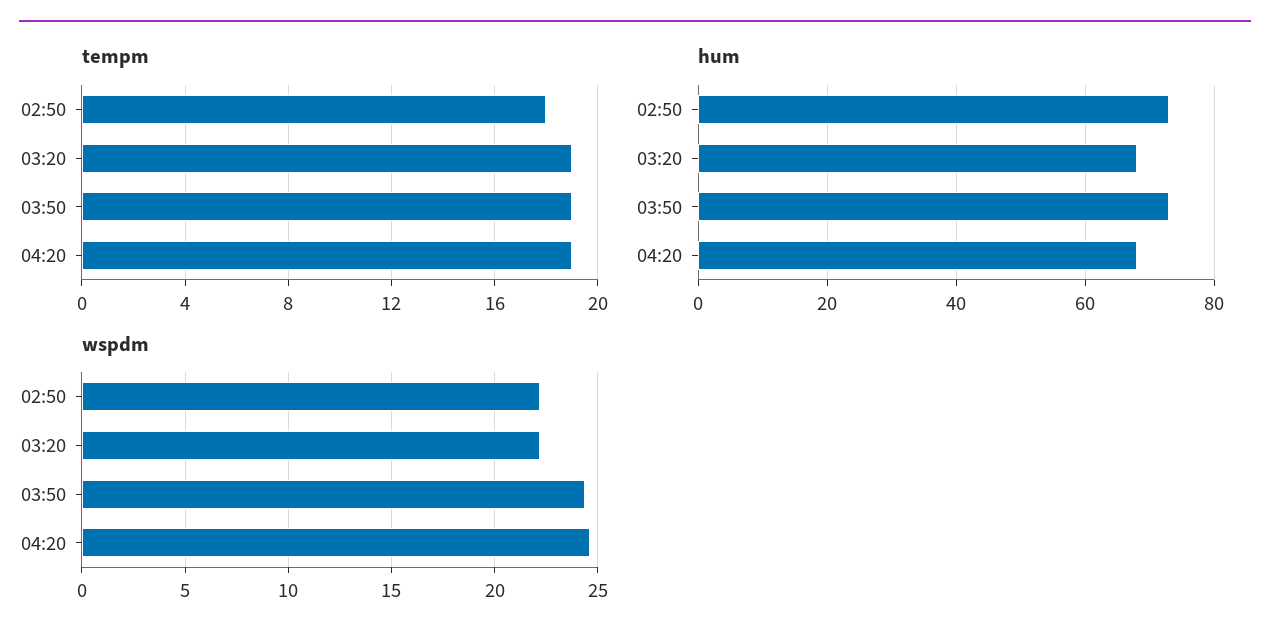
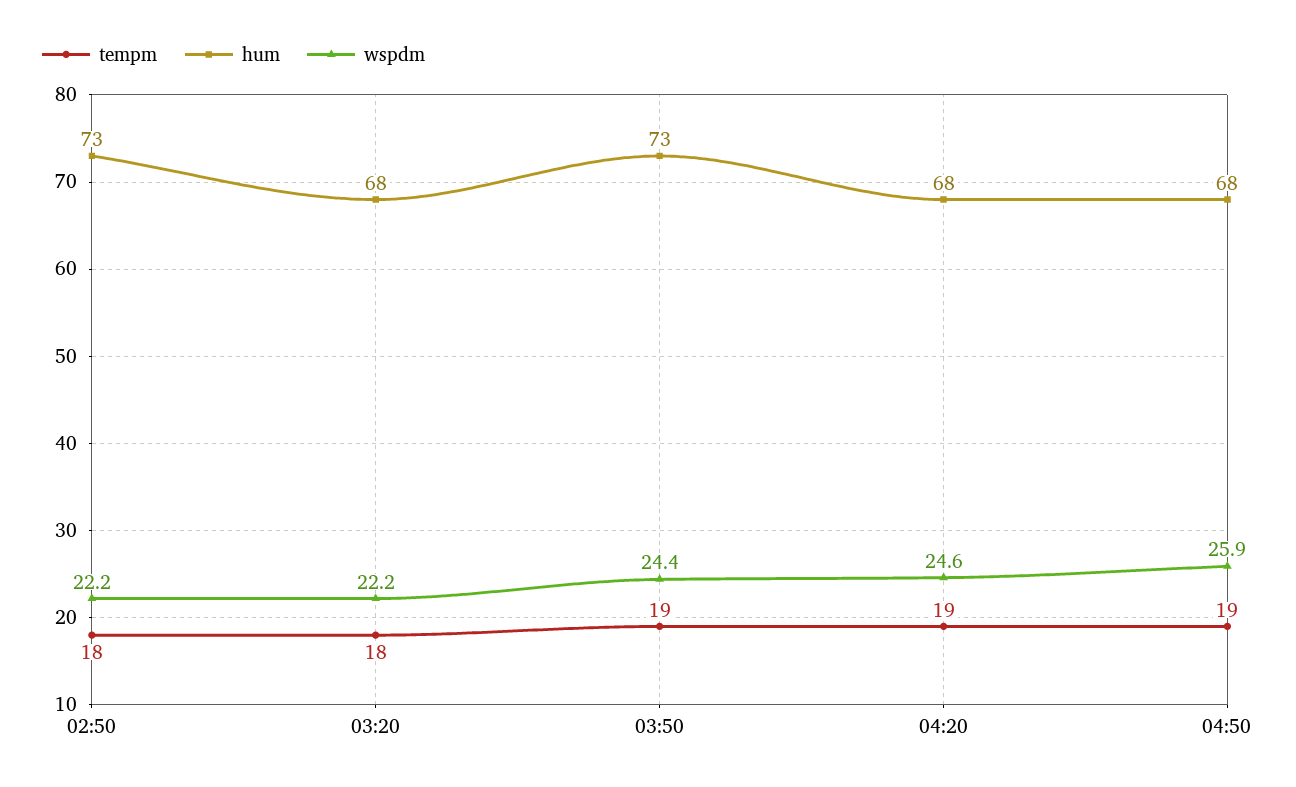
tempm, 03:20: 19 -> 18
tempm, 04:50: none -> 19
hum, 04:50: none -> 68
wspdm, 04:50: none -> 25.9

